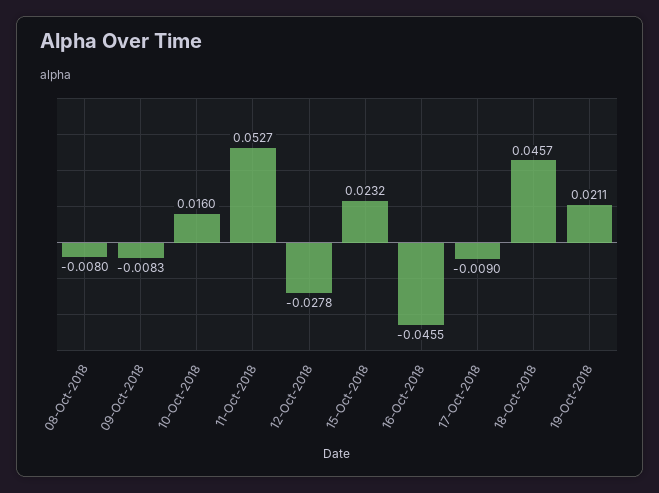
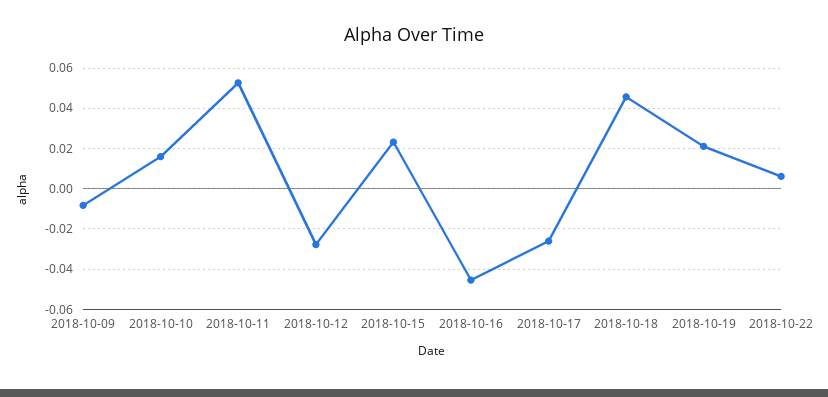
08-Oct-2018: -0.008 -> none
17-Oct-2018: -0.009 -> -0.025
2018-10-22: none -> 0.005

